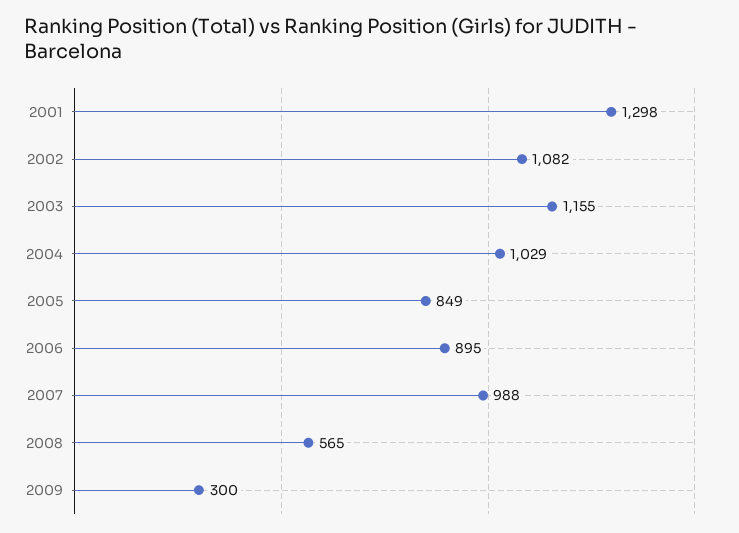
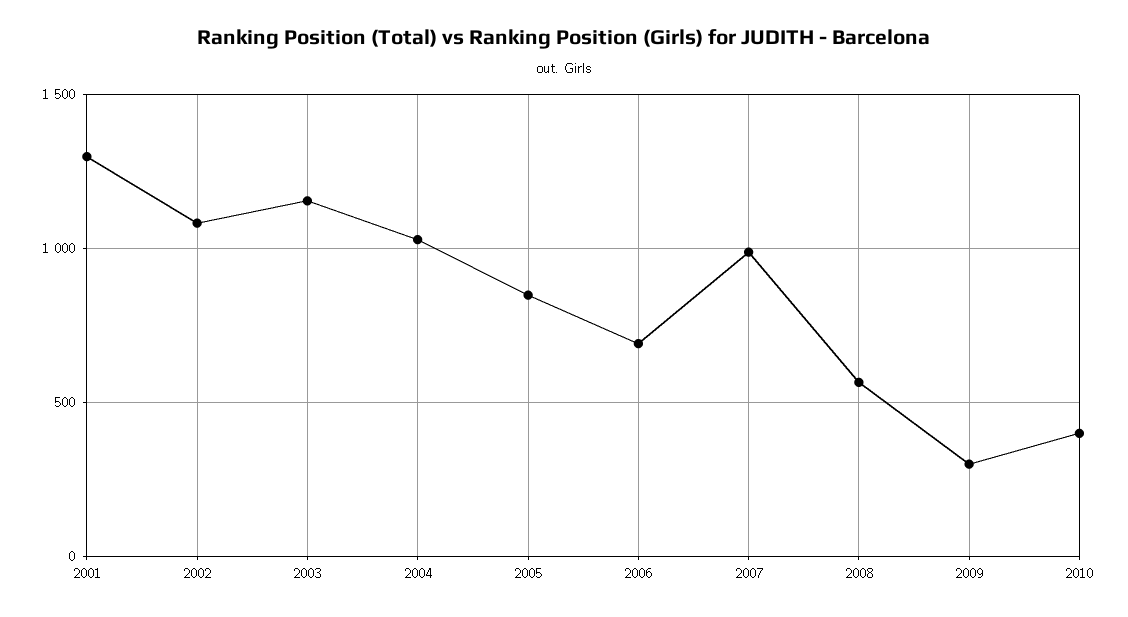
2006: 895 -> 700
2010: none -> 400

